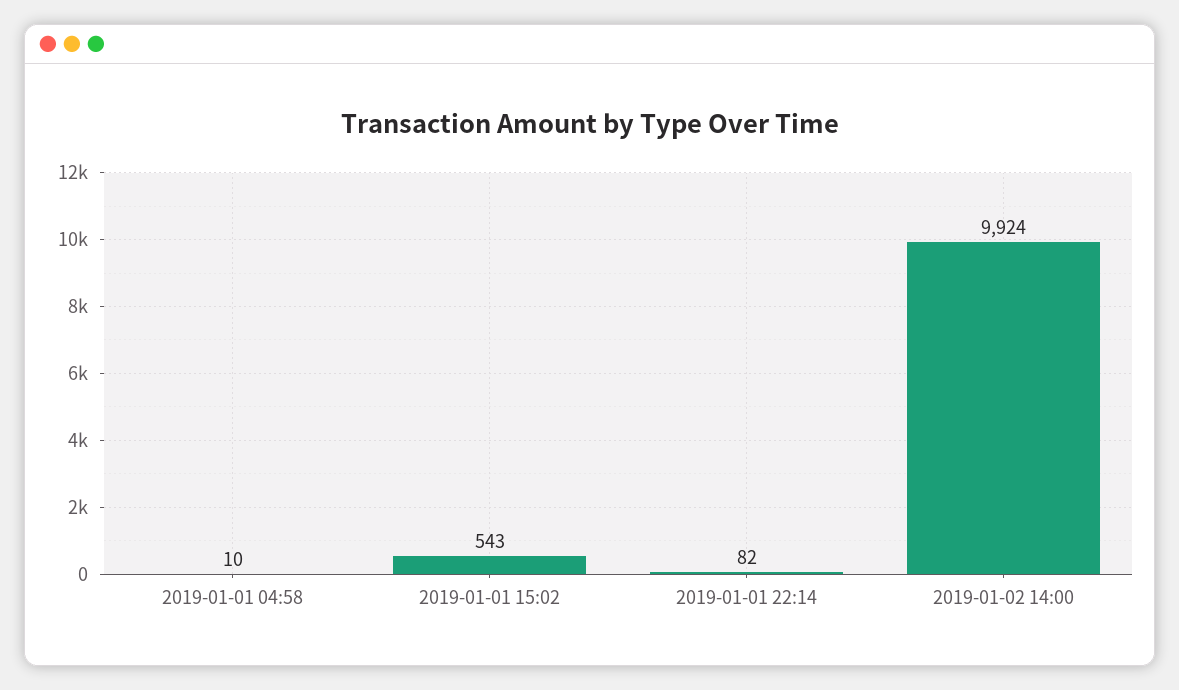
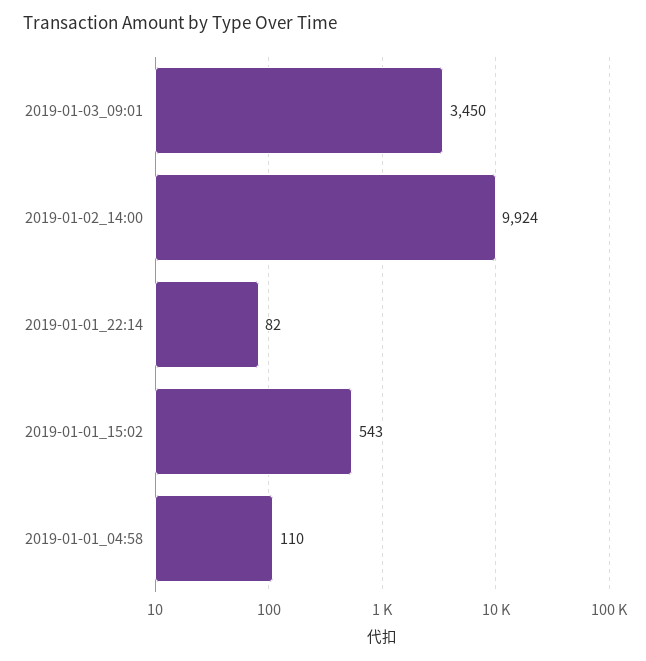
2019-01-01 04:58: 10 -> 110
2019-01-03_09:01: none -> 3450

